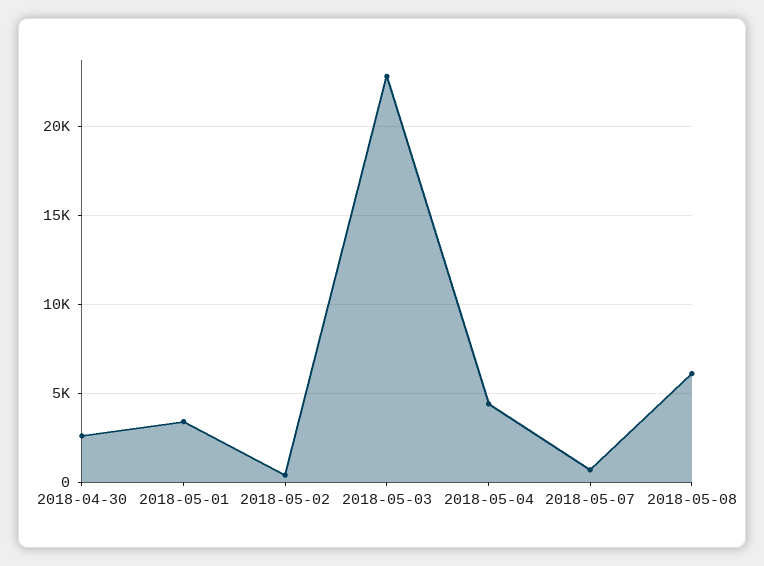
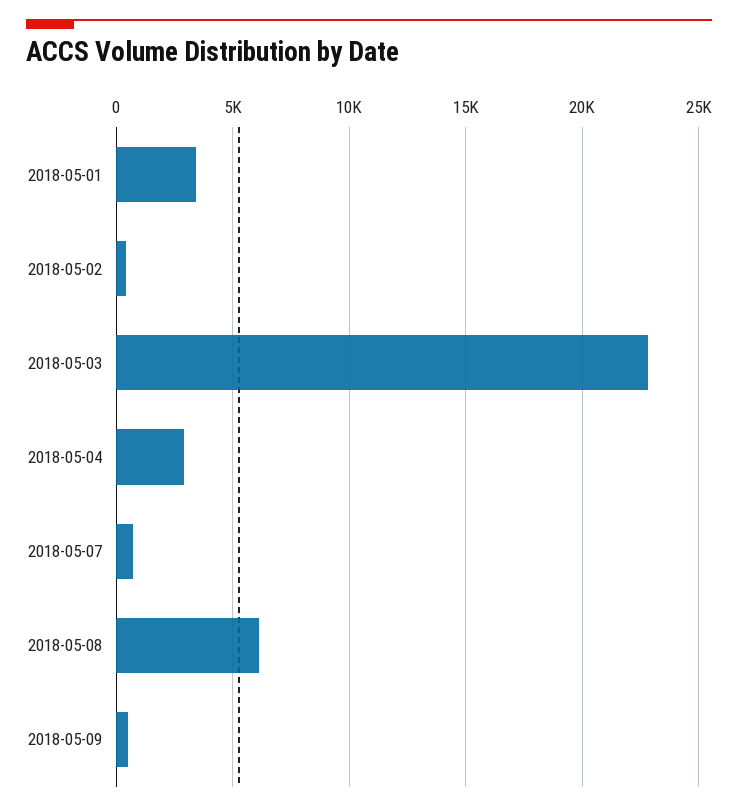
2018-04-30: 2500 -> none
2018-05-04: 4500 -> 3000
2018-05-09: none -> 500

